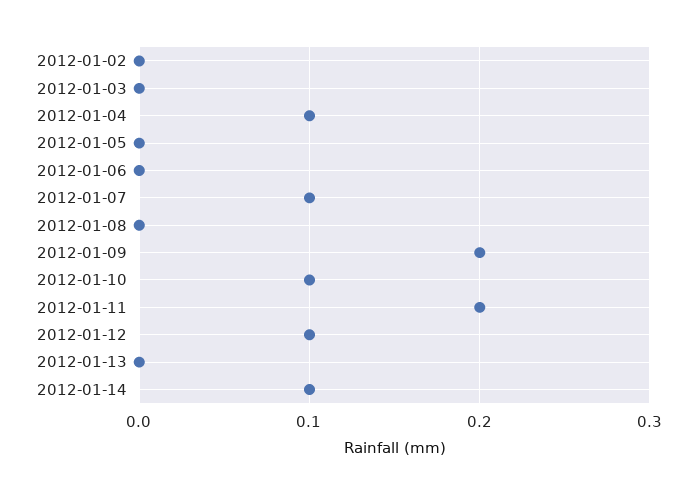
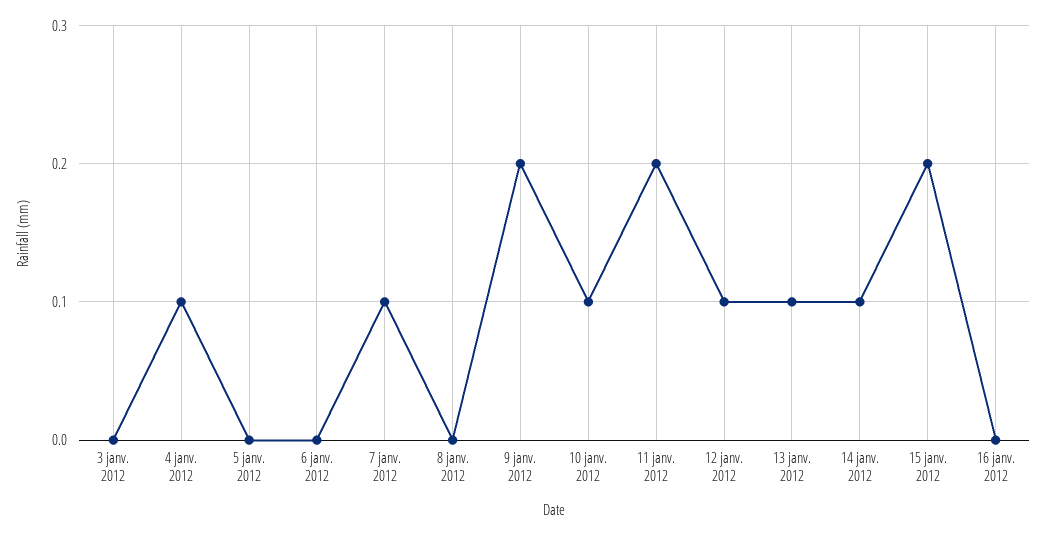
2012-01-02: 0 -> none
2012-01-13: 0 -> 0.1
15 janv. 2012: none -> 0.2
16 janv. 2012: none -> 0

